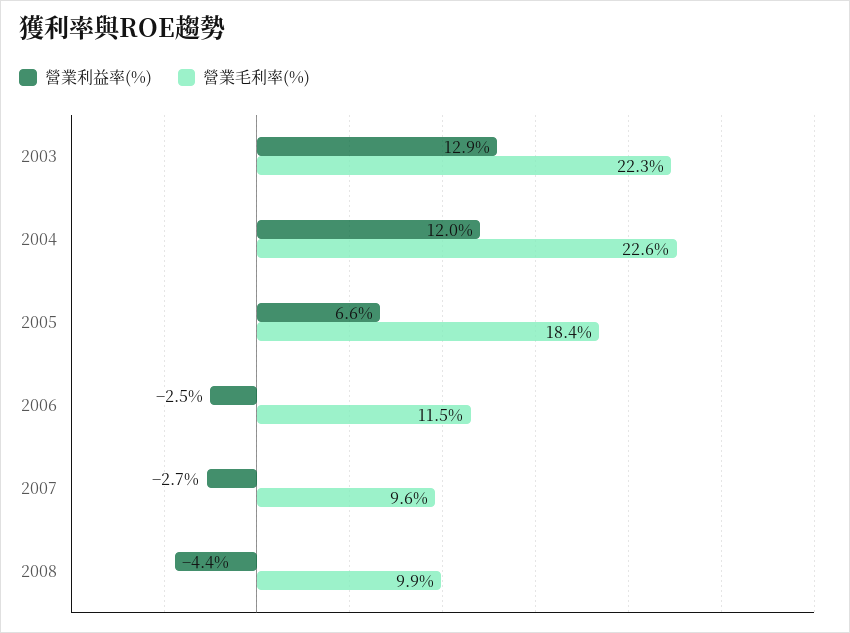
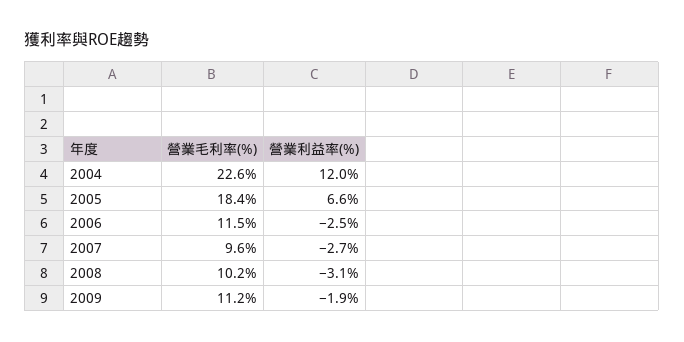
營業利益率(%), 2003: 12.9 -> none
營業毛利率(%), 2003: 22.3 -> none
營業利益率(%), 2008: -4.4 -> -3.1
營業毛利率(%), 2008: 9.9 -> 10.2
營業毛利率(%), 2009: none -> 11.2
營業利益率(%), 2009: none -> -1.9

